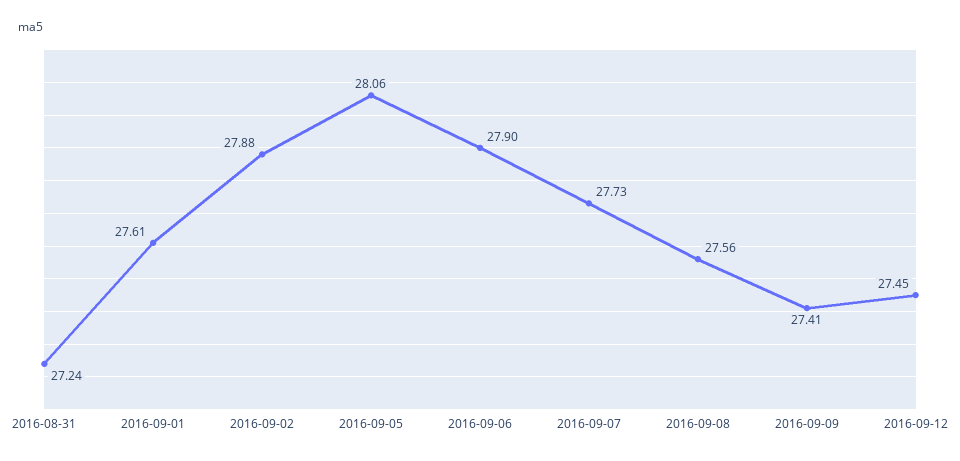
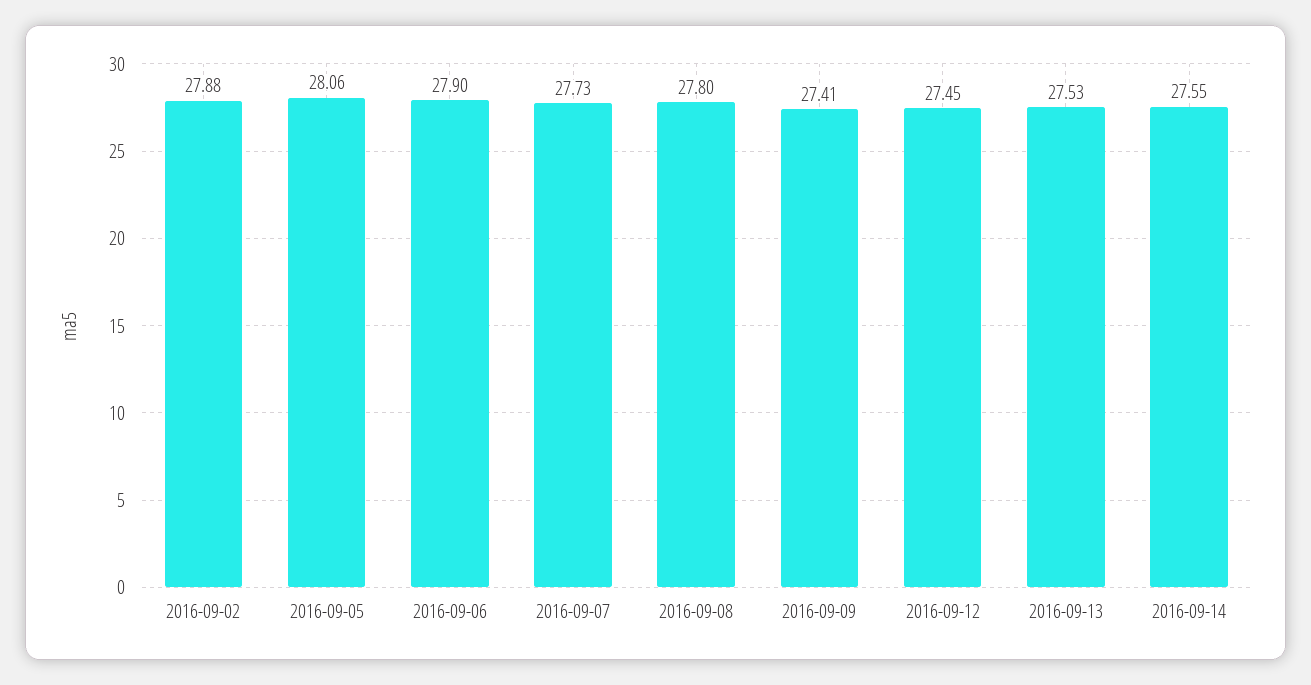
2016-08-31: 27.24 -> none
2016-09-01: 27.61 -> none
2016-09-08: 27.56 -> 27.8
2016-09-13: none -> 27.53
2016-09-14: none -> 27.55

